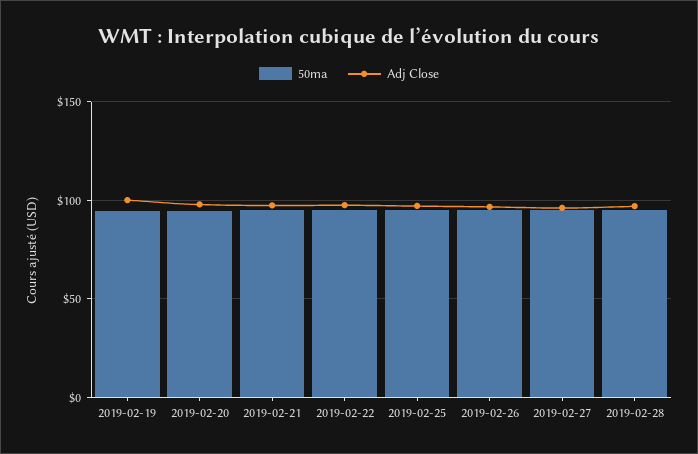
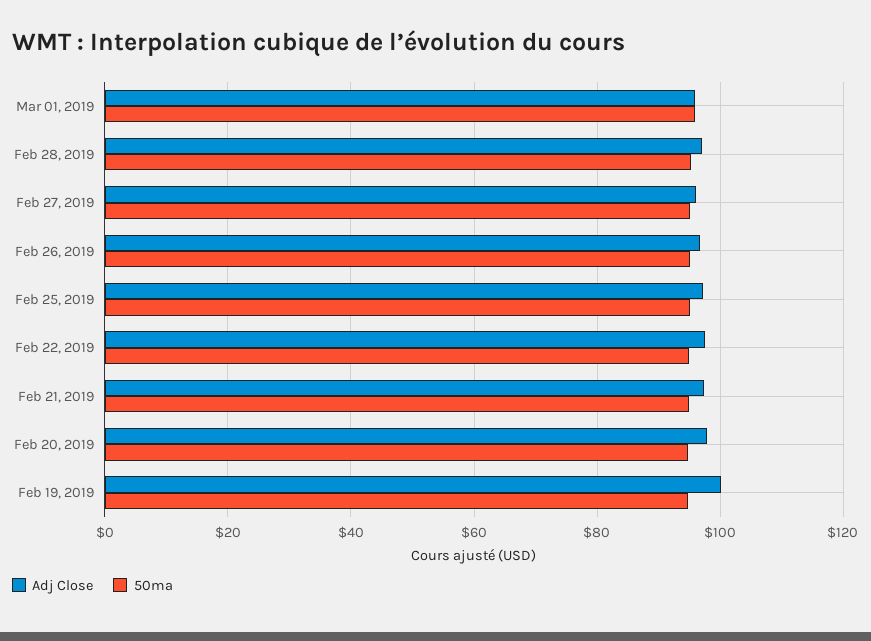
Adj Close, Mar 01, 2019: none -> 96
50ma, Mar 01, 2019: none -> 96

